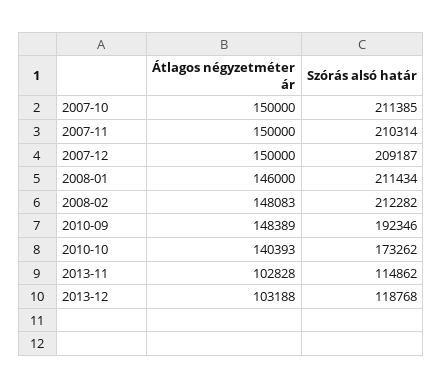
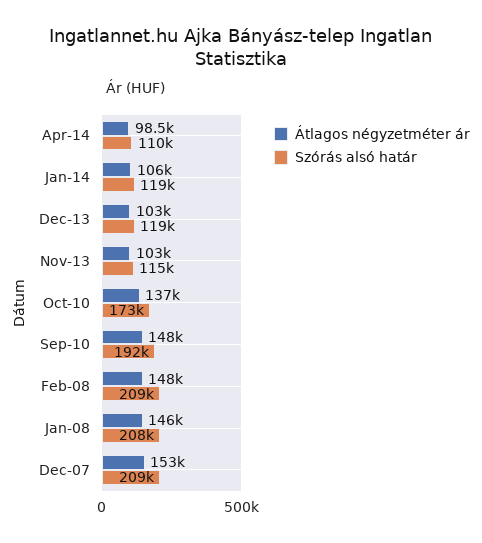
Átlagos négyzetméter ár, 2007-10: 150000 -> none
Szórás alsó határ, 2007-10: 211385 -> none
Átlagos négyzetméter ár, 2007-11: 150000 -> none
Szórás alsó határ, 2007-11: 210314 -> none
Átlagos négyzetméter ár, 2007-12: 150000 -> 153000
Szórás alsó határ, 2008-01: 211434 -> 208000
Szórás alsó határ, 2008-02: 212282 -> 209000
Átlagos négyzetméter ár, 2010-10: 140393 -> 137000
Átlagos négyzetméter ár, Apr-14: none -> 98500
Szórás alsó határ, Apr-14: none -> 110000
Átlagos négyzetméter ár, Jan-14: none -> 106000
Szórás alsó határ, Jan-14: none -> 119000

